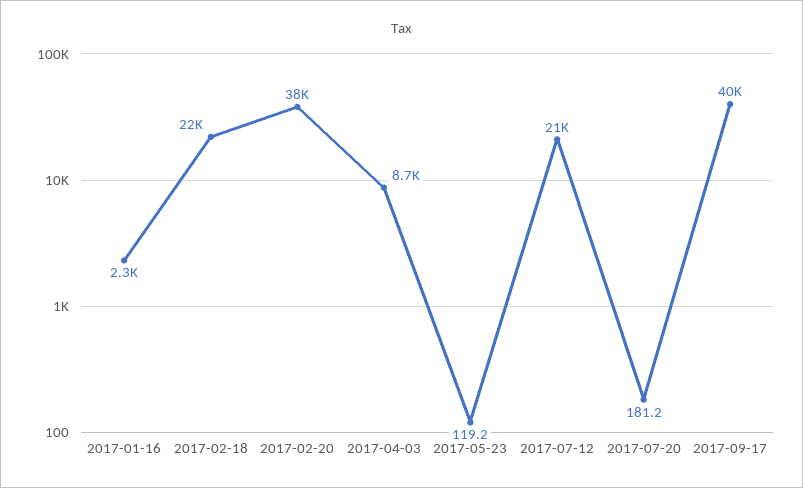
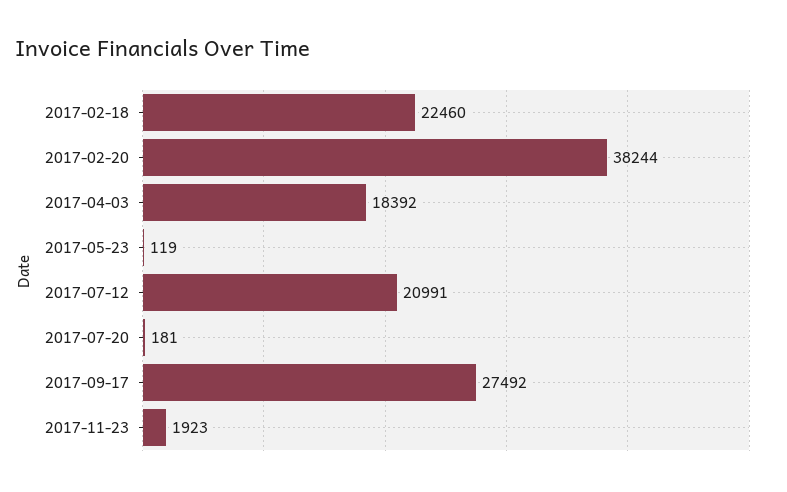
2017-01-16: 2300 -> none
2017-04-03: 8700 -> 18392
2017-09-17: 40000 -> 27492
2017-11-23: none -> 1923

